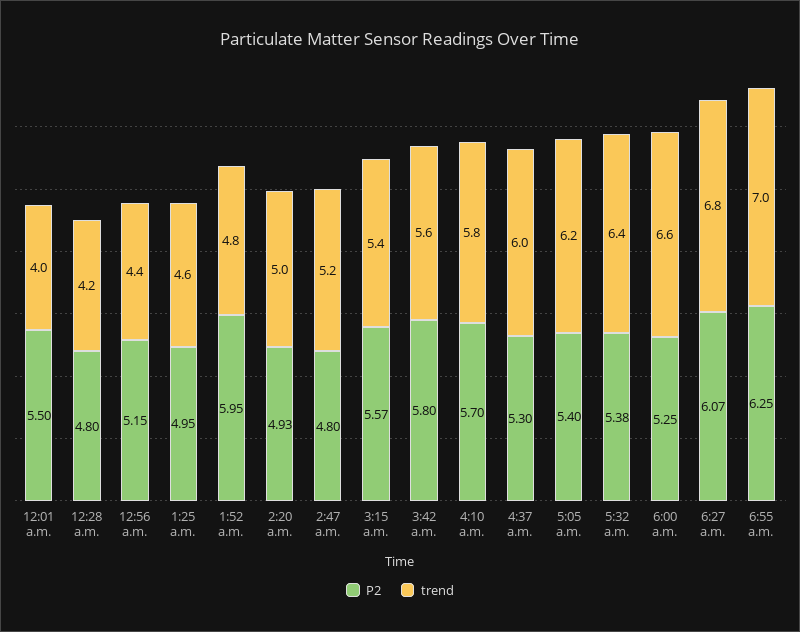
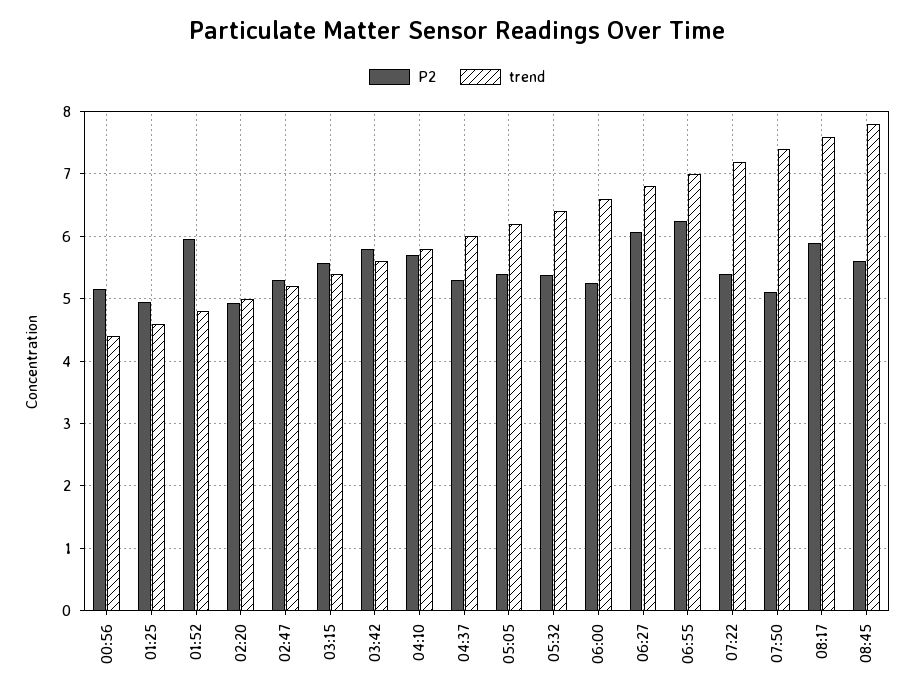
P2, 12:01 a.m.: 5.5 -> none
trend, 12:01 a.m.: 4 -> none
P2, 12:28 a.m.: 4.8 -> none
trend, 12:28 a.m.: 4.2 -> none
P2, 2:47 a.m.: 4.8 -> 5.3
P2, 07:22: none -> 5.4
trend, 07:22: none -> 7.2
P2, 07:50: none -> 5.1
trend, 07:50: none -> 7.4
P2, 08:17: none -> 5.9
trend, 08:17: none -> 7.6
P2, 08:45: none -> 5.6
trend, 08:45: none -> 7.8

